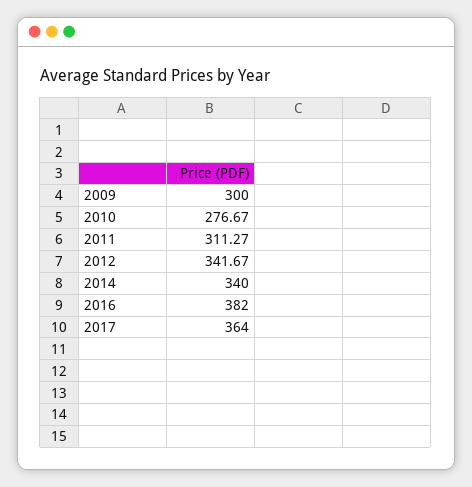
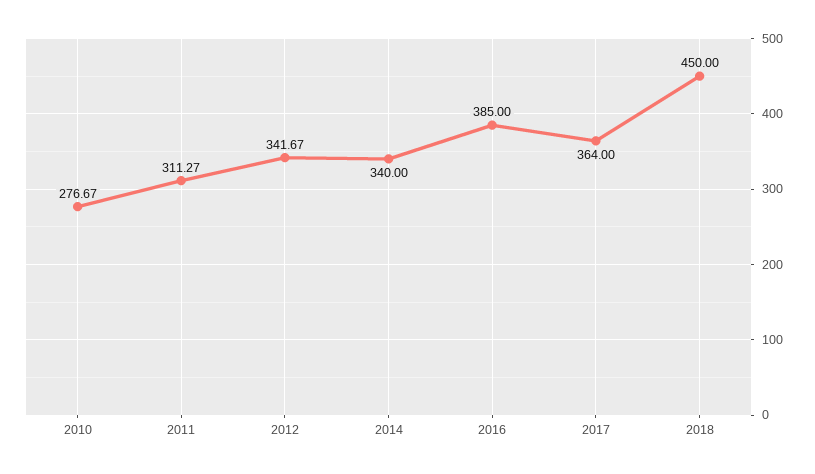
2009: 300 -> none
2016: 382 -> 385
2018: none -> 450

